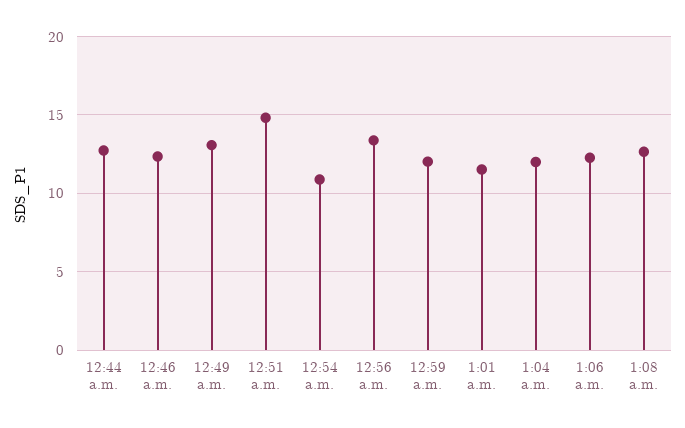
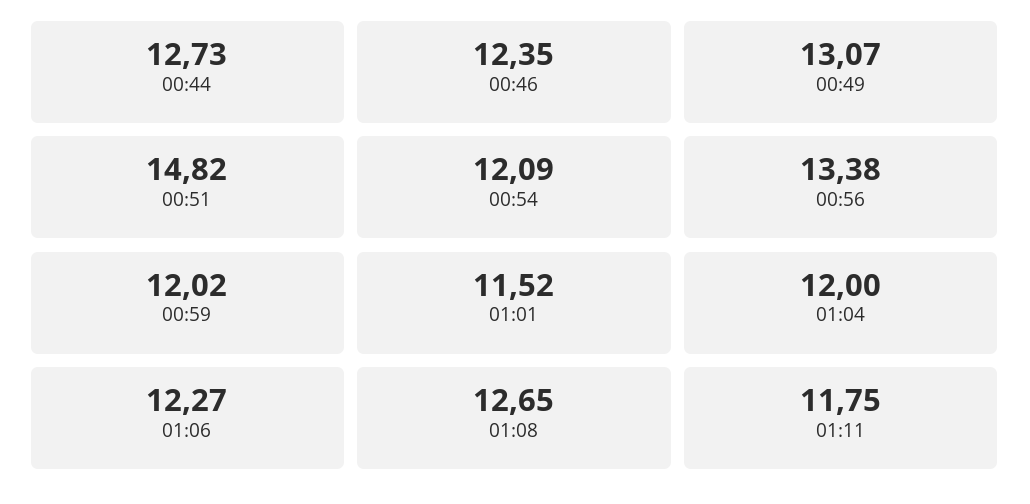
12:54 a.m.: 11 -> 12.09
01:11: none -> 11.75

